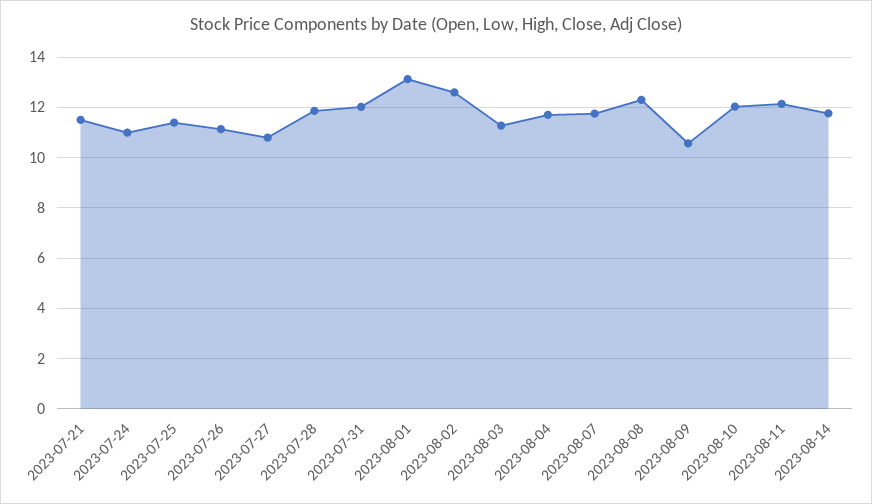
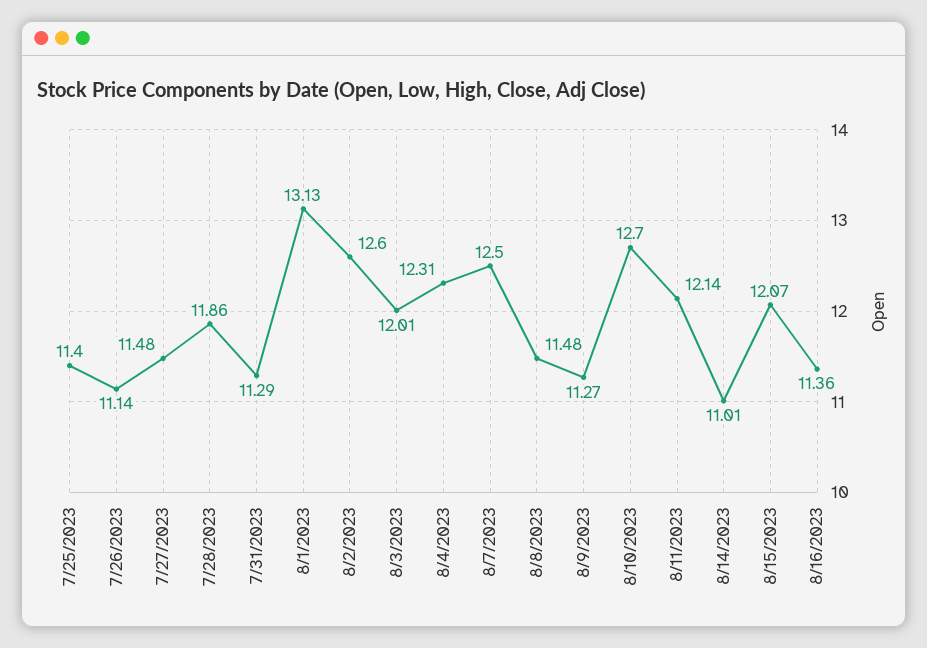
2023-07-21: 11.5 -> none
2023-07-24: 11 -> none
2023-07-27: 10.75 -> 11.48
2023-07-31: 12 -> 11.29
2023-08-03: 11.25 -> 12.01
2023-08-04: 11.75 -> 12.31
2023-08-07: 11.75 -> 12.5
2023-08-08: 12.25 -> 11.48
2023-08-09: 10.5 -> 11.27
2023-08-10: 12 -> 12.7
2023-08-14: 11.75 -> 11.01
8/15/2023: none -> 12.07
8/16/2023: none -> 11.36

